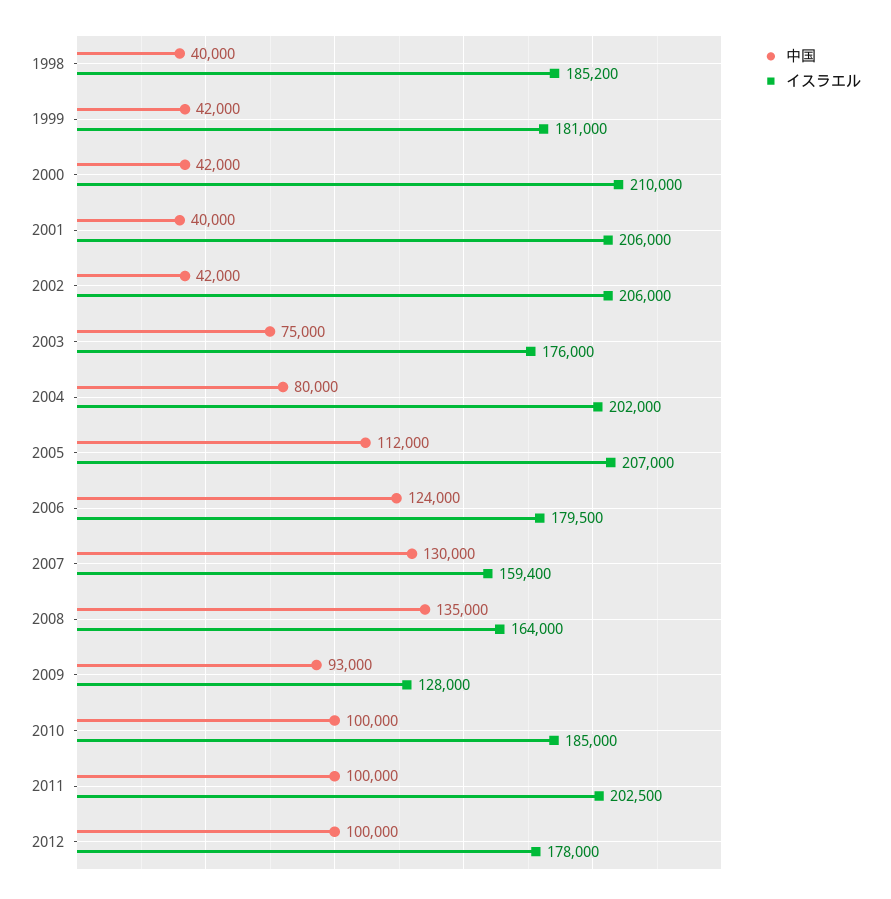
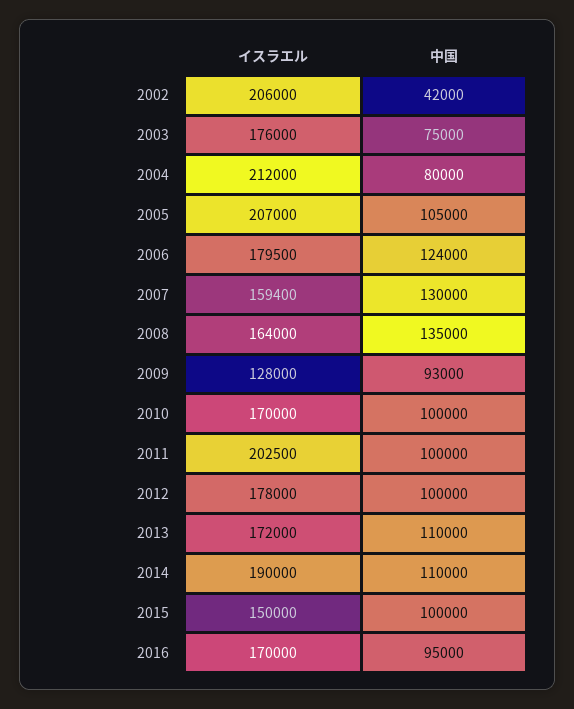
中国, 1998: 40000 -> none
イスラエル, 1998: 185200 -> none
中国, 1999: 42000 -> none
イスラエル, 1999: 181000 -> none
中国, 2000: 42000 -> none
イスラエル, 2000: 210000 -> none
中国, 2001: 40000 -> none
イスラエル, 2001: 206000 -> none
イスラエル, 2004: 202000 -> 212000
中国, 2005: 112000 -> 105000
イスラエル, 2010: 185000 -> 170000
イスラエル, 2013: none -> 172000
中国, 2013: none -> 110000
イスラエル, 2014: none -> 190000
中国, 2014: none -> 110000
イスラエル, 2015: none -> 150000
中国, 2015: none -> 100000
イスラエル, 2016: none -> 170000
中国, 2016: none -> 95000

